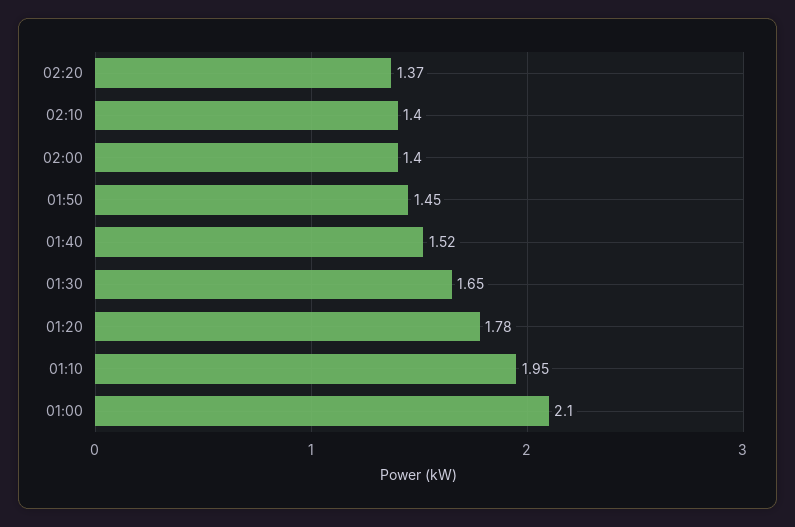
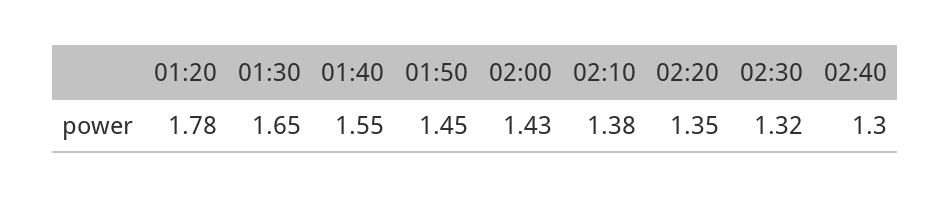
02:20: 1.37 -> 1.35
02:10: 1.4 -> 1.38
02:00: 1.4 -> 1.43
01:40: 1.52 -> 1.55
01:10: 1.95 -> none
01:00: 2.1 -> none
02:30: none -> 1.32
02:40: none -> 1.3

